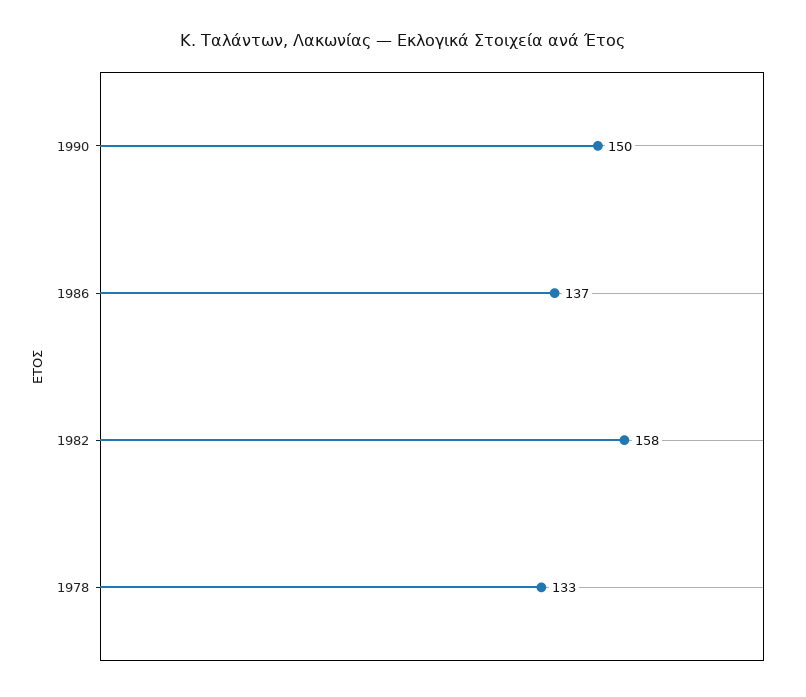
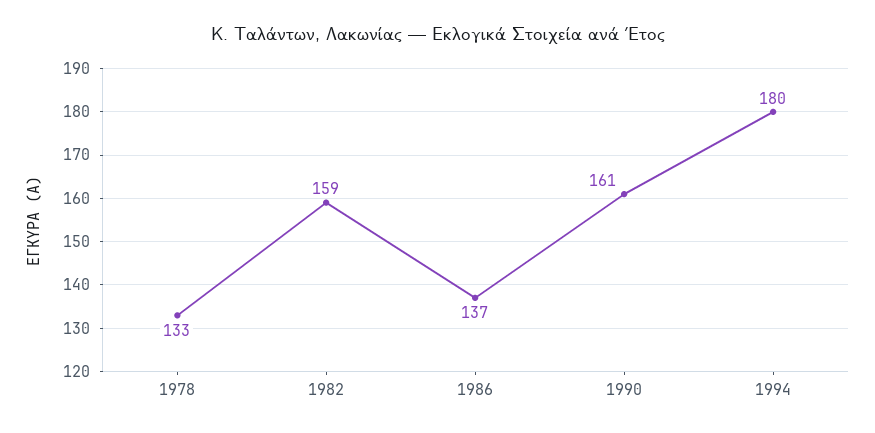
1990: 150 -> 161
1982: 158 -> 159
1994: none -> 180

